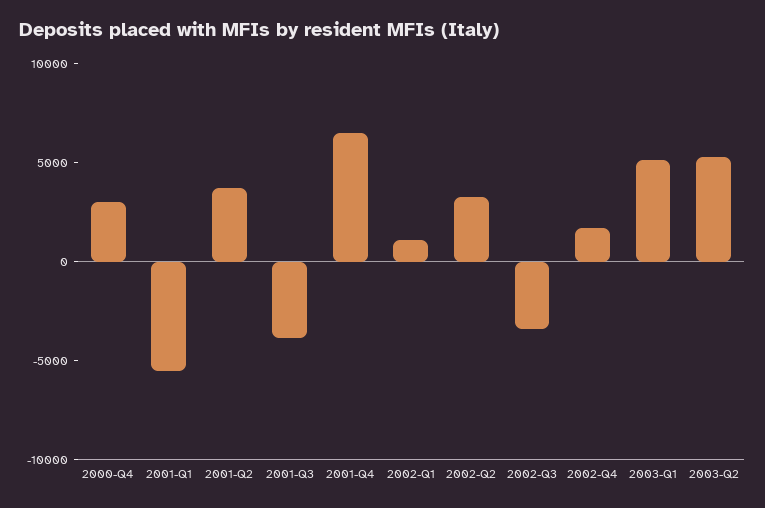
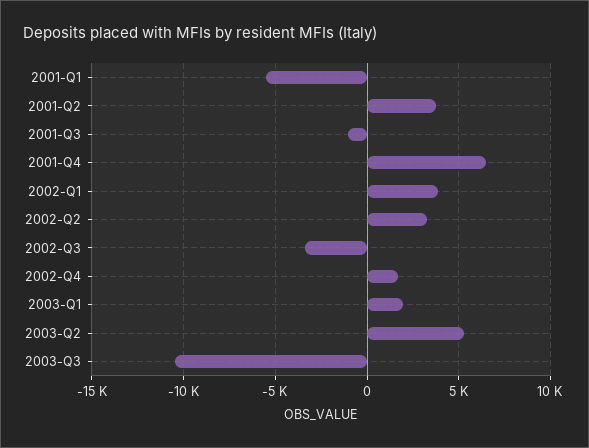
2000-Q4: 3000 -> none
2001-Q3: -4000 -> -1000
2002-Q1: 1000 -> 4000
2003-Q1: 5000 -> 2000
2003-Q3: none -> -10500

